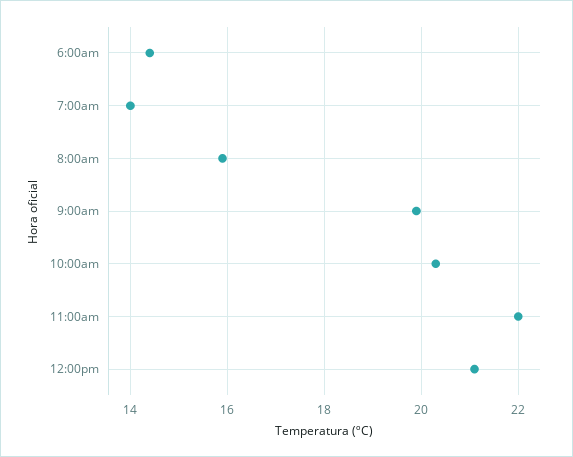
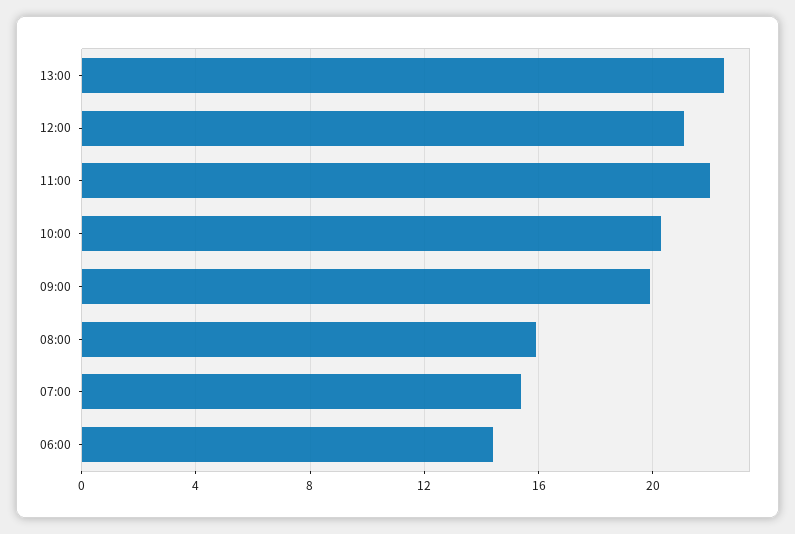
7:00am: 14 -> 15.5
13:00: none -> 22.5

